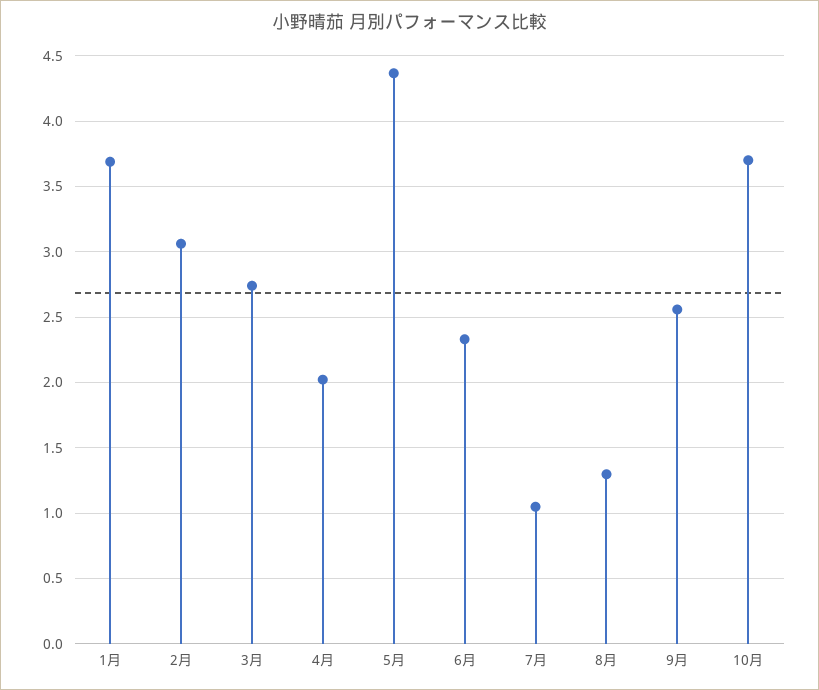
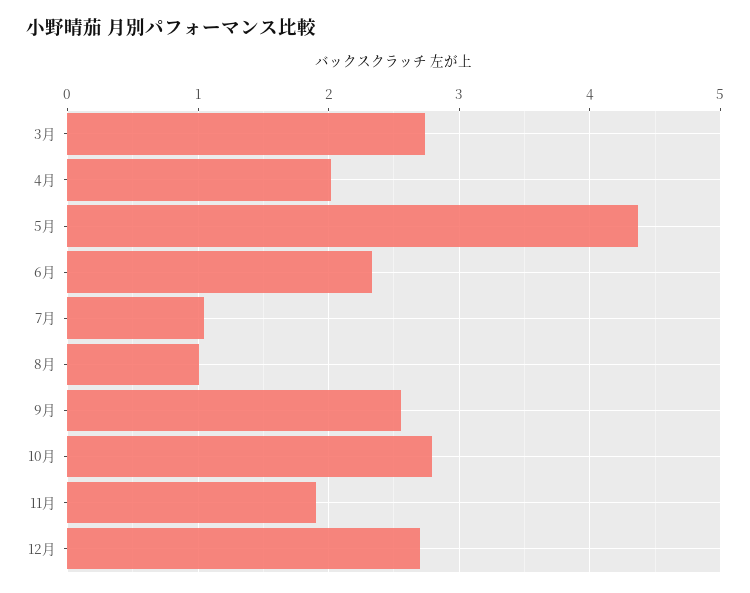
1月: 3.7 -> none
2月: 3.05 -> none
8月: 1.3 -> 1
10月: 3.7 -> 2.8
11月: none -> 1.9
12月: none -> 2.7

